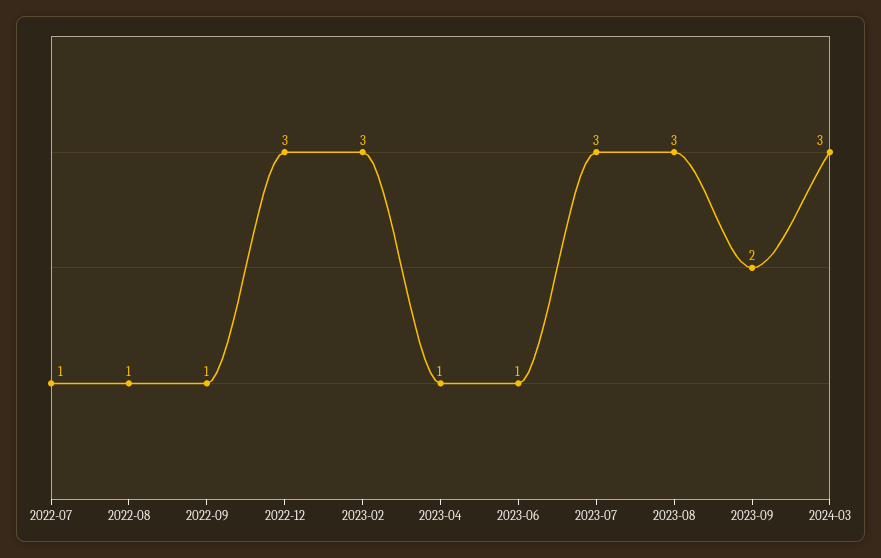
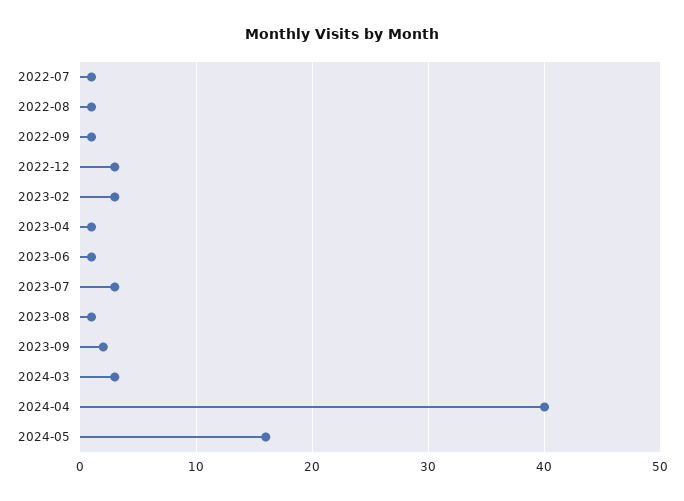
2023-08: 3 -> 1
2024-04: none -> 40
2024-05: none -> 16

